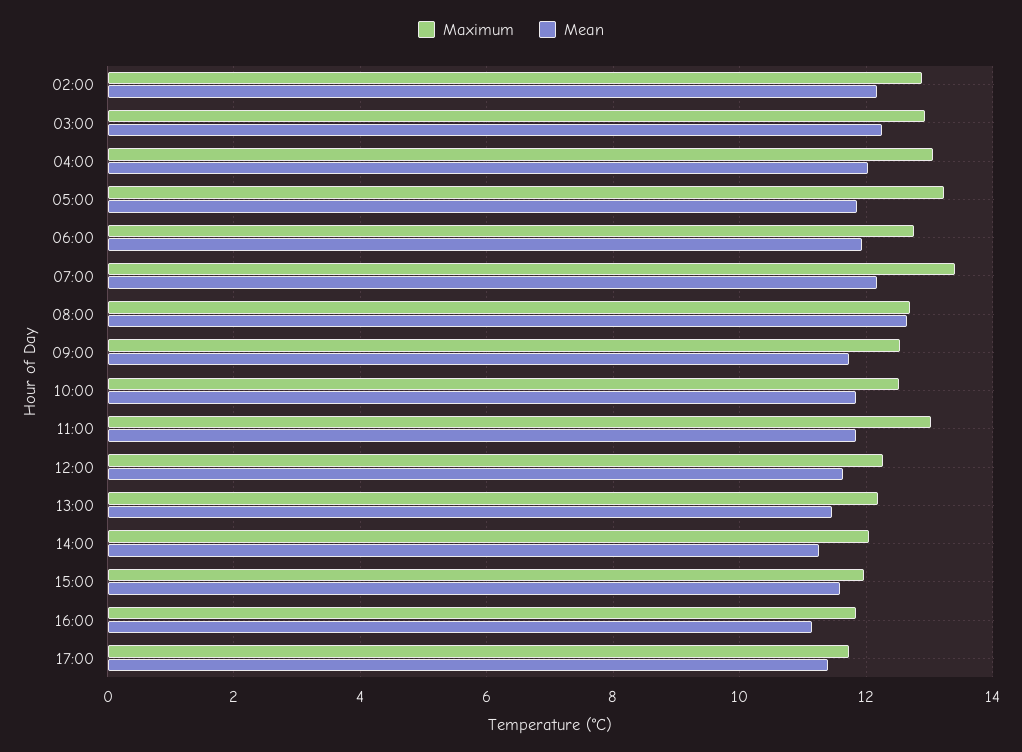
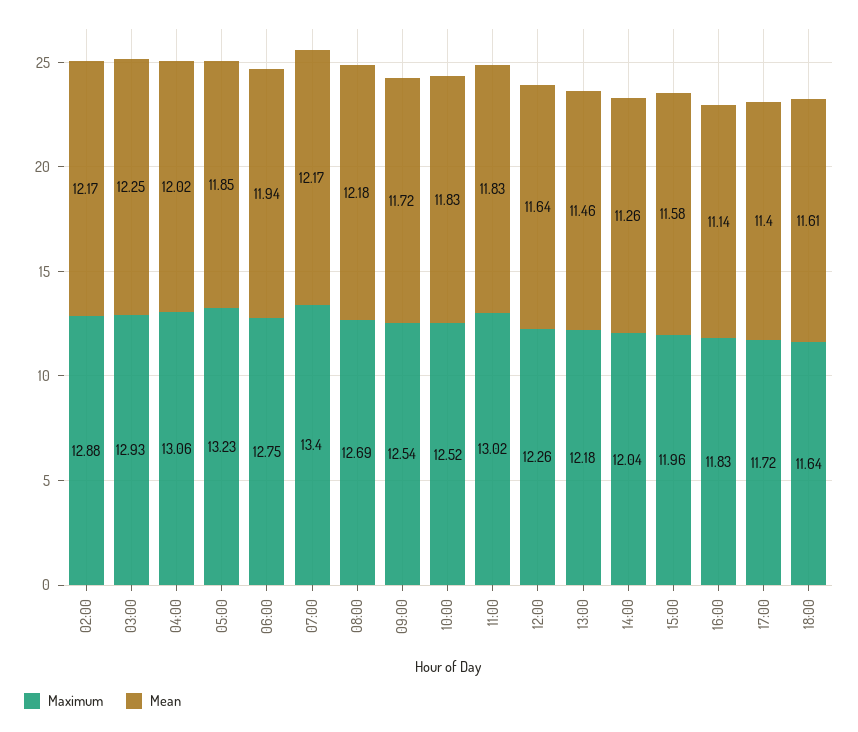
Mean, 08:00: 12.6 -> 12.18
Maximum, 18:00: none -> 11.64
Mean, 18:00: none -> 11.61

